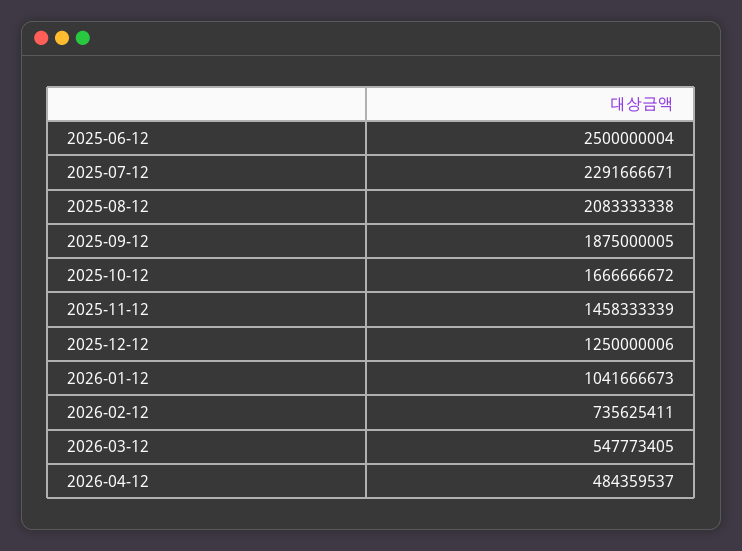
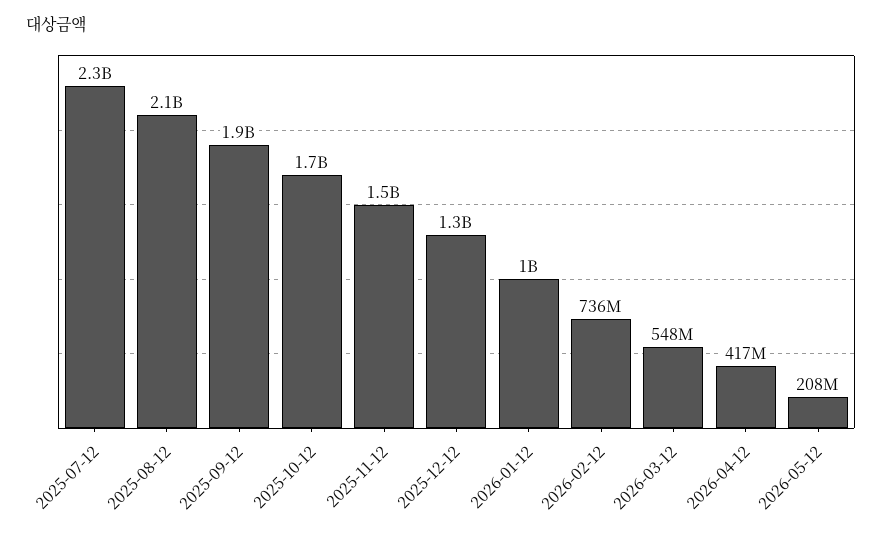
2025-06-12: 2500000004 -> none
2026-04-12: 484359537 -> 417000000
2026-05-12: none -> 208000000

